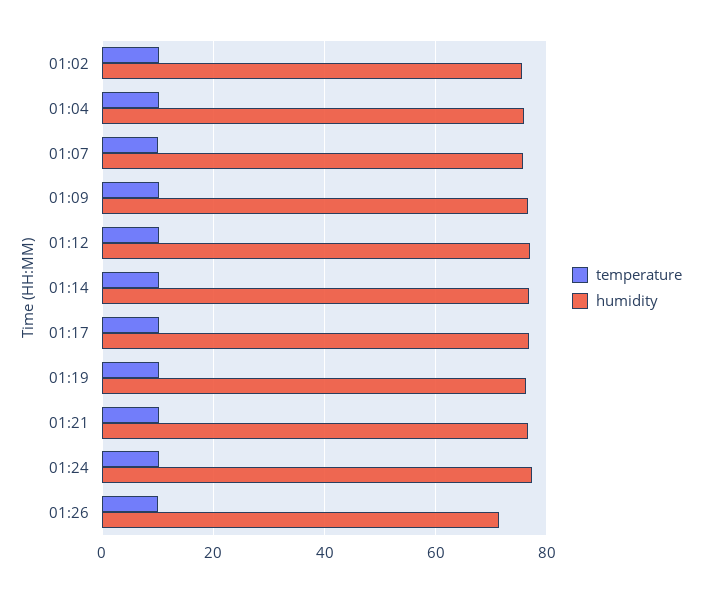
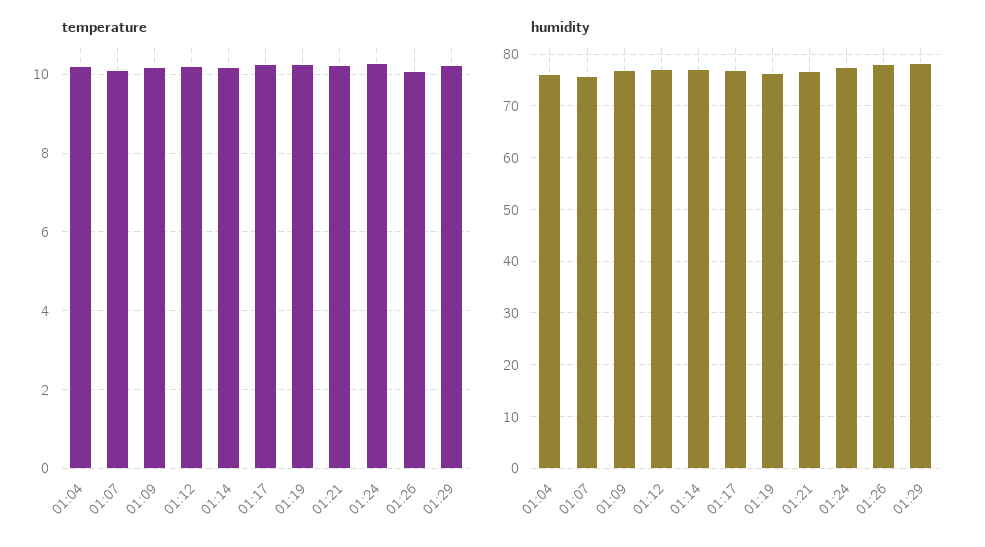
temperature, 01:02: 10 -> none
humidity, 01:02: 76 -> none
humidity, 01:26: 72 -> 78
temperature, 01:29: none -> 10.2
humidity, 01:29: none -> 78

